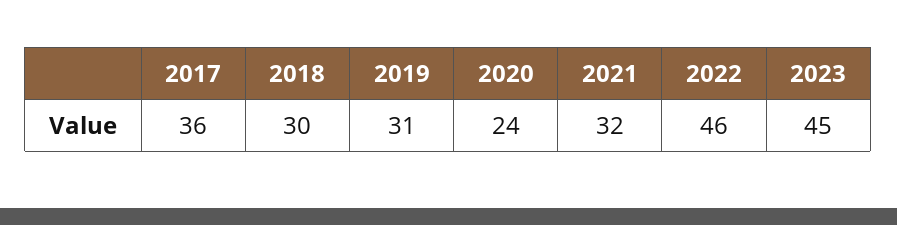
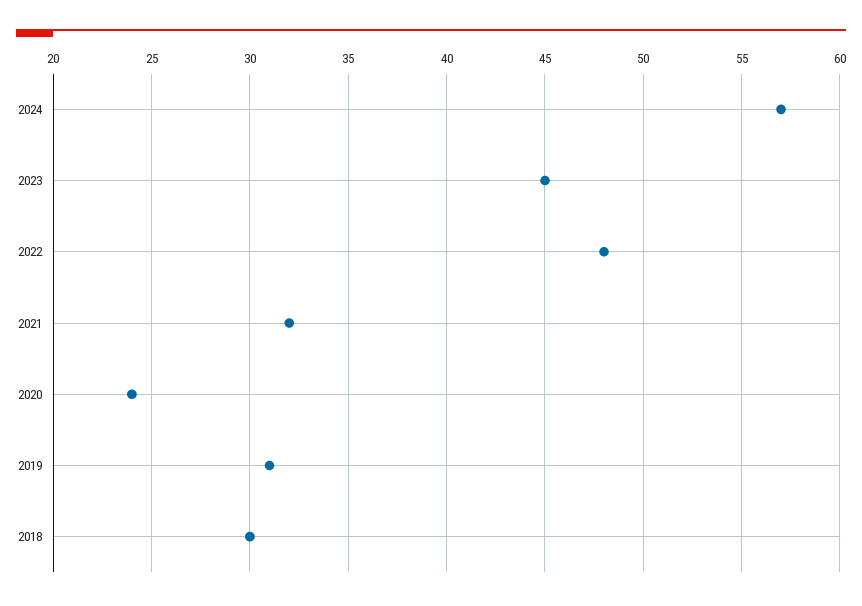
2017: 36 -> none
2022: 46 -> 48
2024: none -> 57

